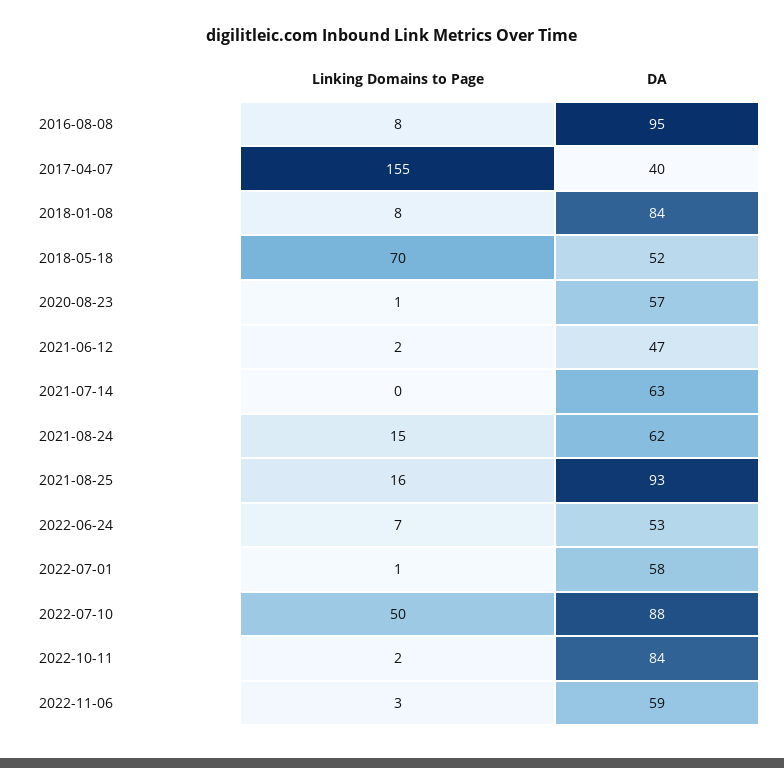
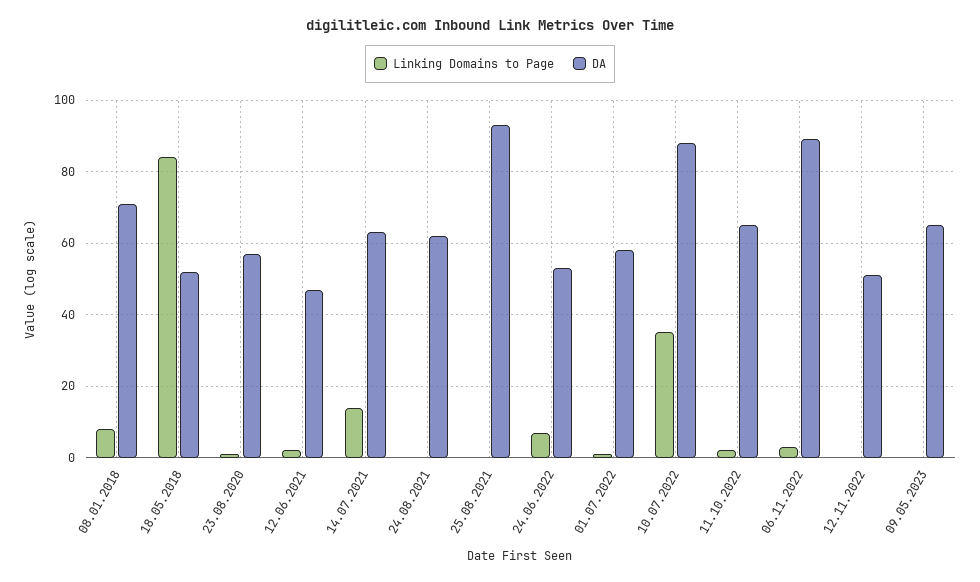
Linking Domains to Page, 2016-08-08: 8 -> none
DA, 2016-08-08: 95 -> none
Linking Domains to Page, 2017-04-07: 155 -> none
DA, 2017-04-07: 40 -> none
DA, 2018-01-08: 84 -> 70
Linking Domains to Page, 2018-05-18: 70 -> 85
Linking Domains to Page, 2021-07-14: 0 -> 15
Linking Domains to Page, 2021-08-24: 15 -> 0
Linking Domains to Page, 2021-08-25: 16 -> 0
Linking Domains to Page, 2022-07-10: 50 -> 35
DA, 2022-10-11: 84 -> 65
DA, 2022-11-06: 59 -> 90
Linking Domains to Page, 12.11.2022: none -> 0
DA, 12.11.2022: none -> 50
Linking Domains to Page, 09.05.2023: none -> 0
DA, 09.05.2023: none -> 65

